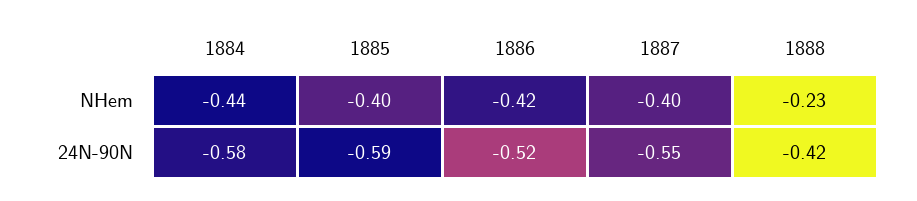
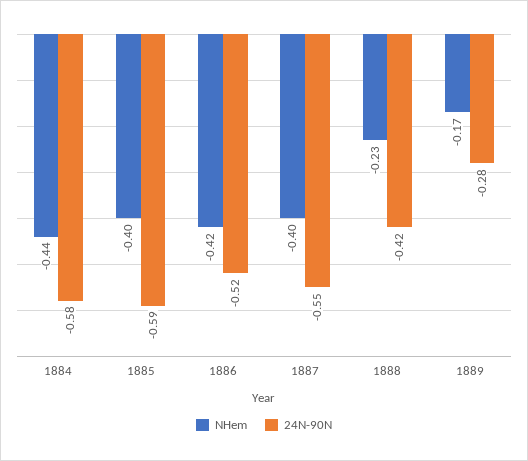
NHem, 1889: none -> -0.17
24N-90N, 1889: none -> -0.28

